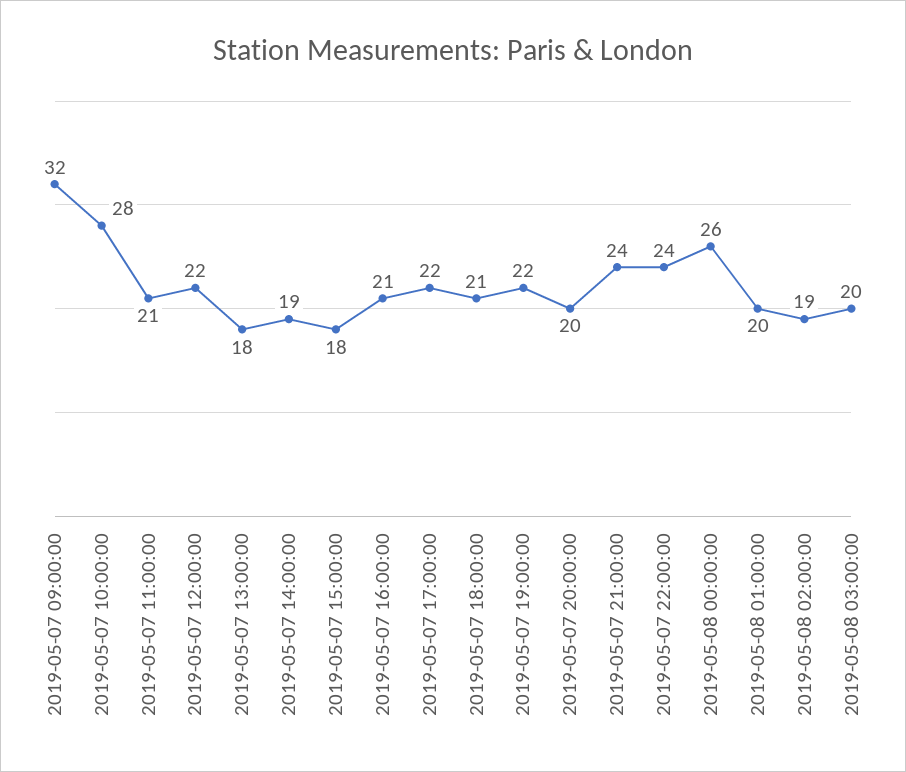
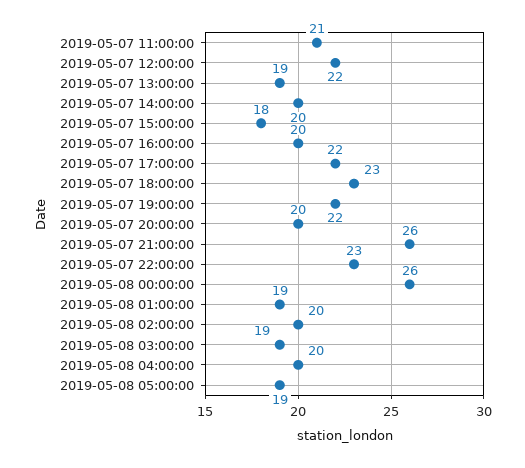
2019-05-07 09:00:00: 32 -> none
2019-05-07 10:00:00: 28 -> none
2019-05-07 13:00:00: 18 -> 19
2019-05-07 14:00:00: 19 -> 20
2019-05-07 16:00:00: 21 -> 20
2019-05-07 18:00:00: 21 -> 23
2019-05-07 21:00:00: 24 -> 26
2019-05-07 22:00:00: 24 -> 23
2019-05-08 01:00:00: 20 -> 19
2019-05-08 02:00:00: 19 -> 20
2019-05-08 03:00:00: 20 -> 19
2019-05-08 04:00:00: none -> 20
2019-05-08 05:00:00: none -> 19

